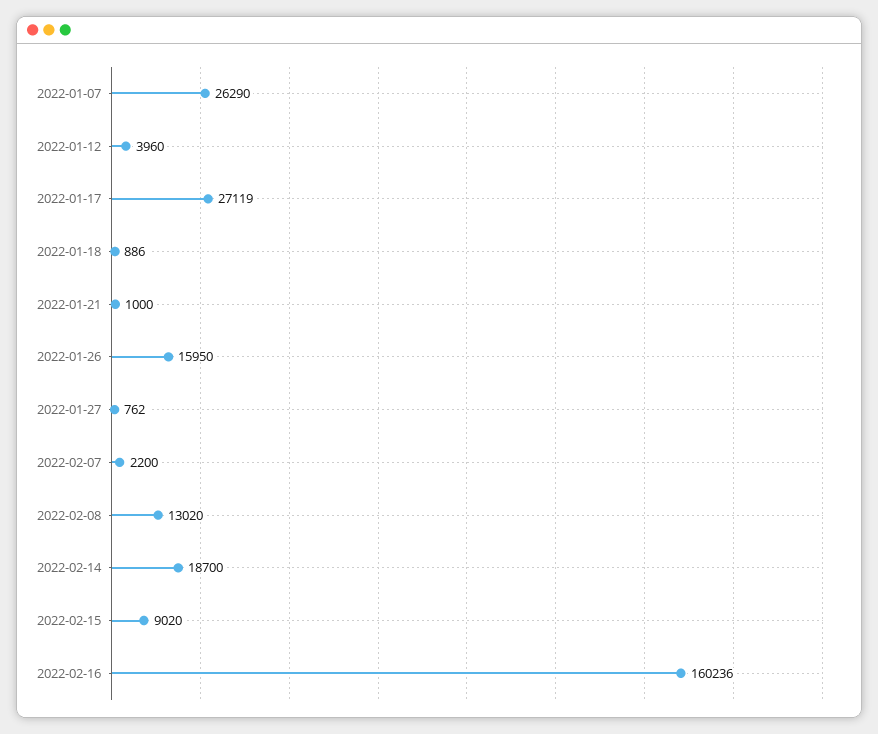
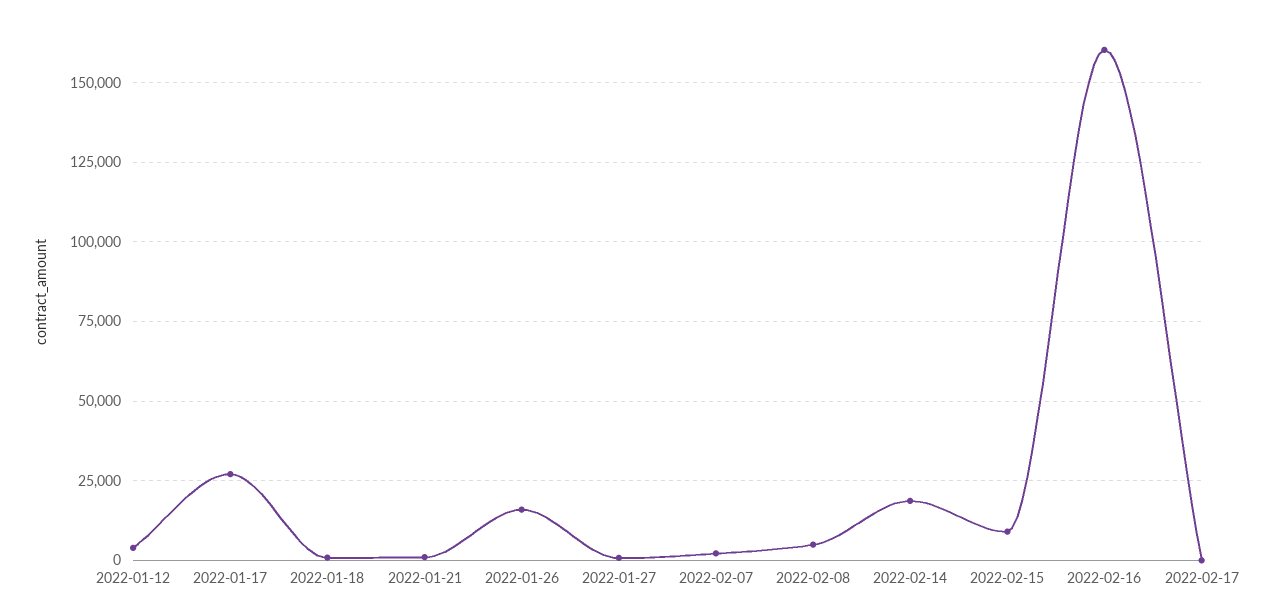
2022-01-07: 26290 -> none
2022-02-08: 13020 -> 5000
2022-02-17: none -> 0

